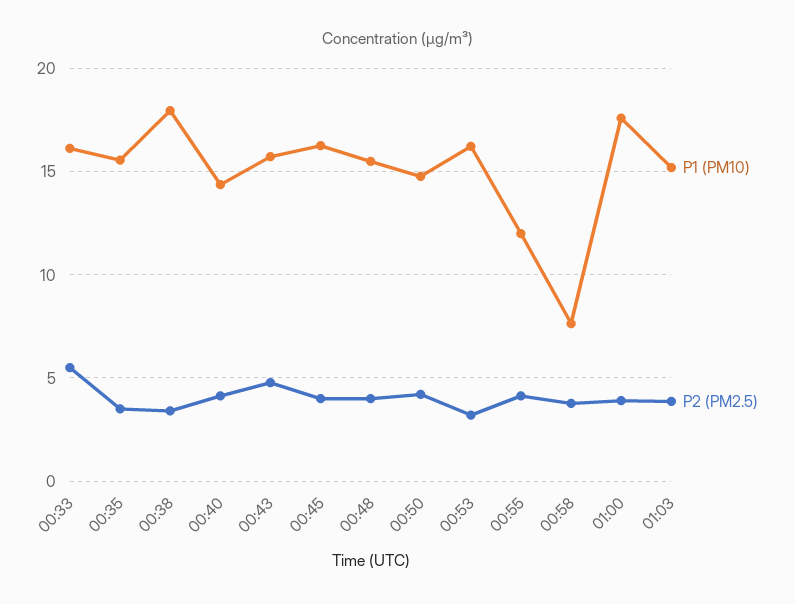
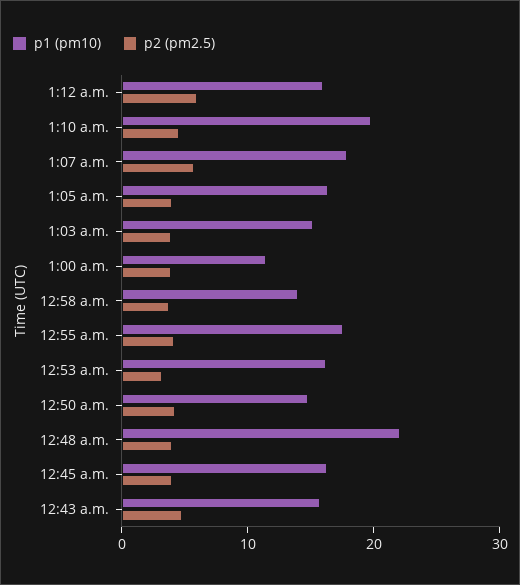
P1 (PM10), 00:33: 16 -> none
P2 (PM2.5), 00:33: 5.5 -> none
P1 (PM10), 00:35: 15.5 -> none
P2 (PM2.5), 00:35: 3.5 -> none
P1 (PM10), 00:38: 18 -> none
P2 (PM2.5), 00:38: 3.5 -> none
P1 (PM10), 00:40: 14.5 -> none
P2 (PM2.5), 00:40: 4 -> none
P1 (PM10), 00:48: 15.5 -> 22
P1 (PM10), 00:55: 12 -> 18
P1 (PM10), 00:58: 7.5 -> 14
P1 (PM10), 01:00: 17.5 -> 12
P1 (PM10), 1:12 a.m.: none -> 16
P2 (PM2.5), 1:12 a.m.: none -> 6
P1 (PM10), 1:10 a.m.: none -> 20
P2 (PM2.5), 1:10 a.m.: none -> 4
P1 (PM10), 1:07 a.m.: none -> 18
P2 (PM2.5), 1:07 a.m.: none -> 6
P1 (PM10), 1:05 a.m.: none -> 16
P2 (PM2.5), 1:05 a.m.: none -> 4

